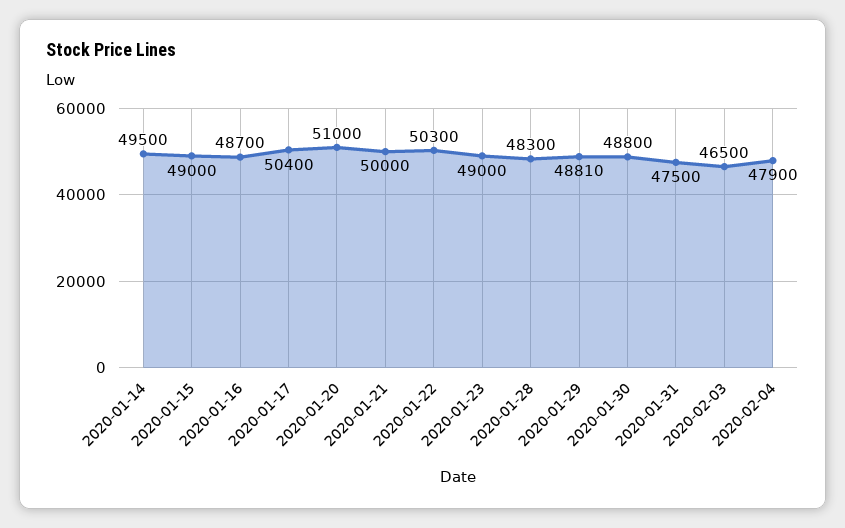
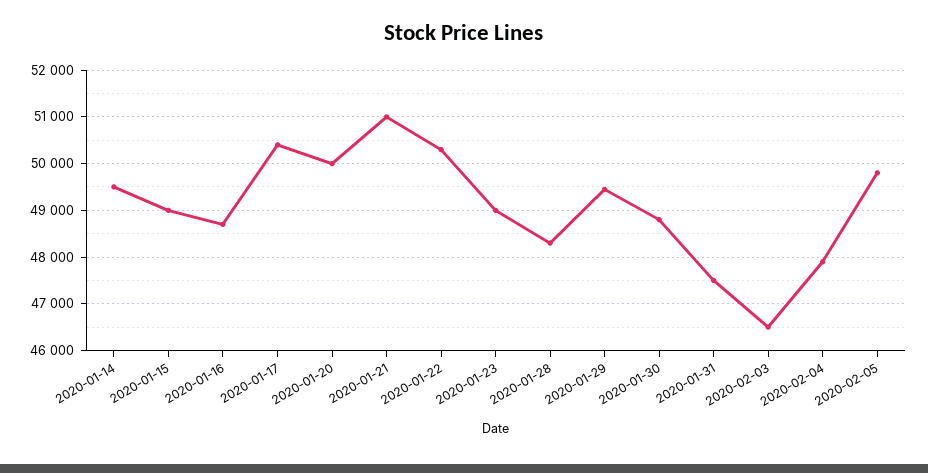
2020-01-20: 51000 -> 50000
2020-01-21: 50000 -> 51000
2020-01-29: 48810 -> 49400
2020-02-05: none -> 49800

